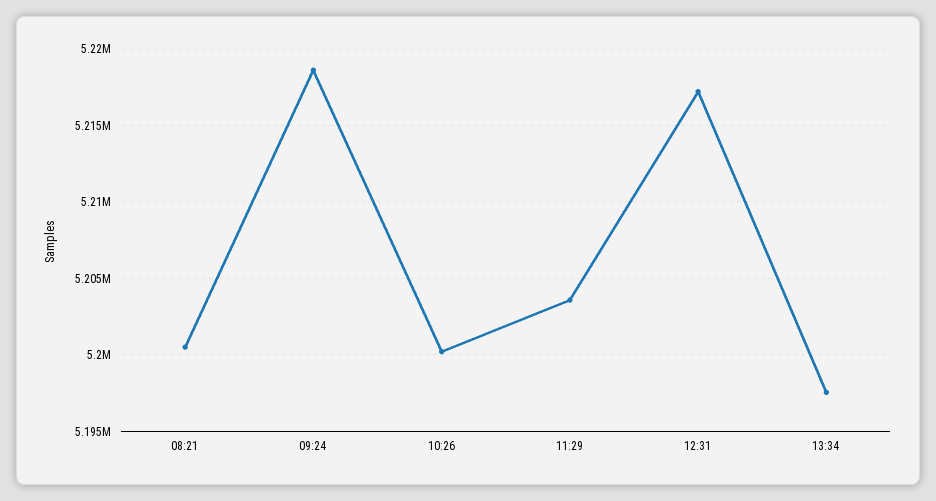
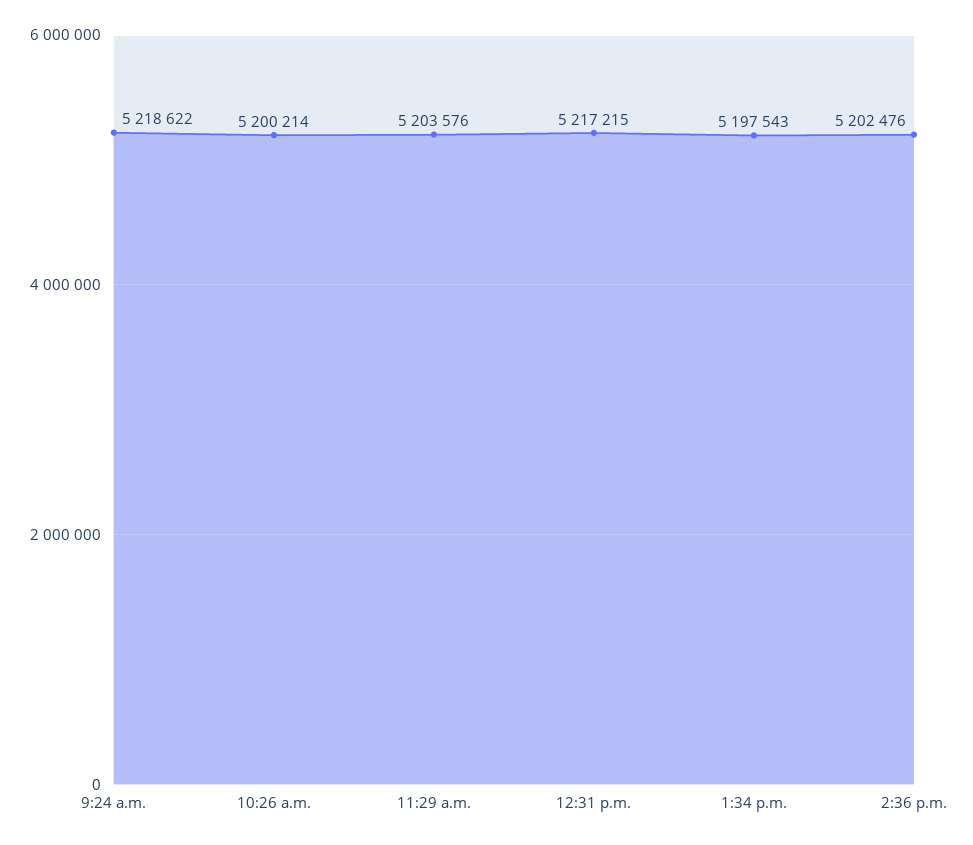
08:21: 5200500 -> none
2:36 p.m.: none -> 5202476

